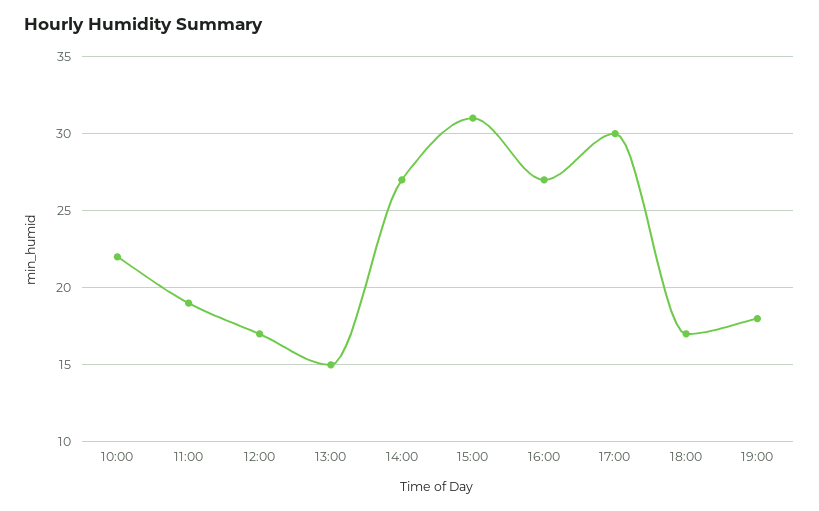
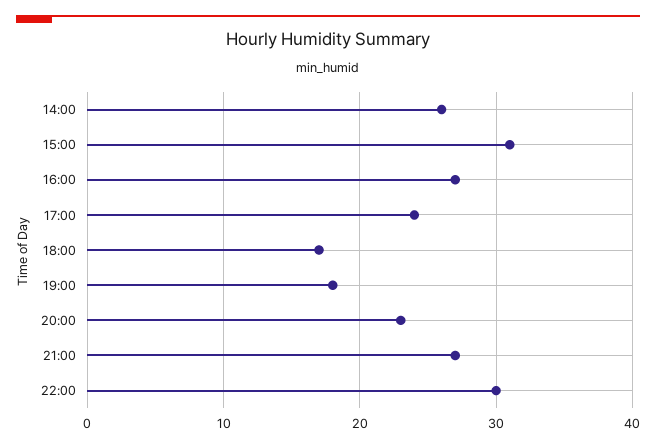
10:00: 22 -> none
11:00: 19 -> none
12:00: 17 -> none
13:00: 15 -> none
14:00: 27 -> 26
17:00: 30 -> 24
20:00: none -> 23
21:00: none -> 27
22:00: none -> 30

